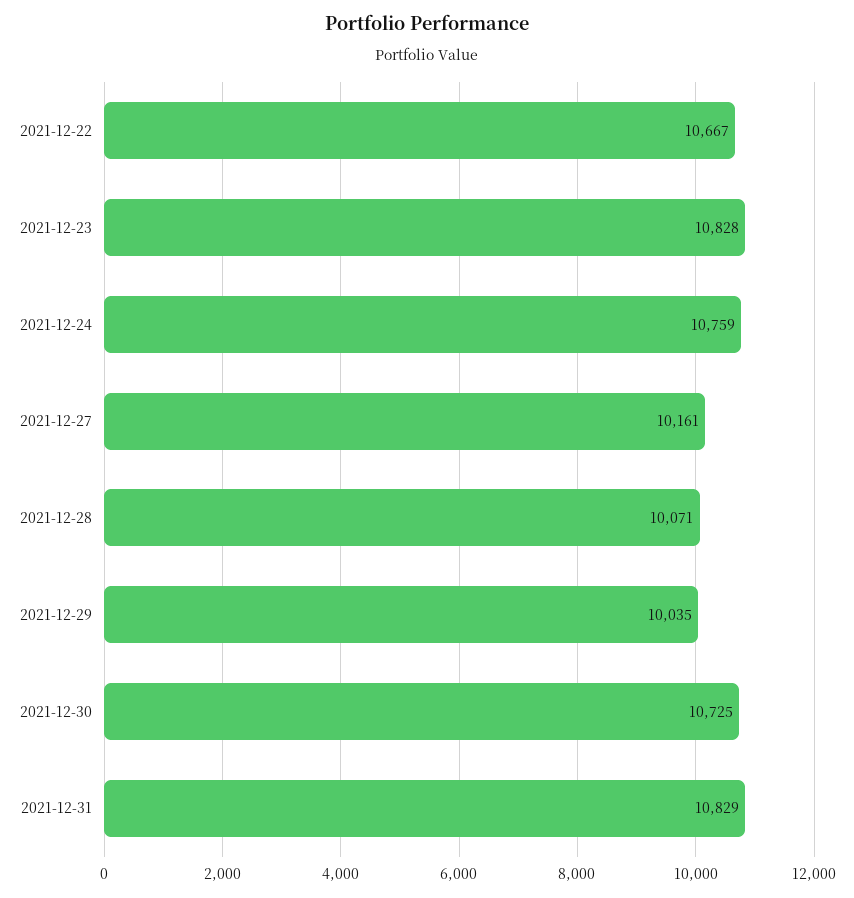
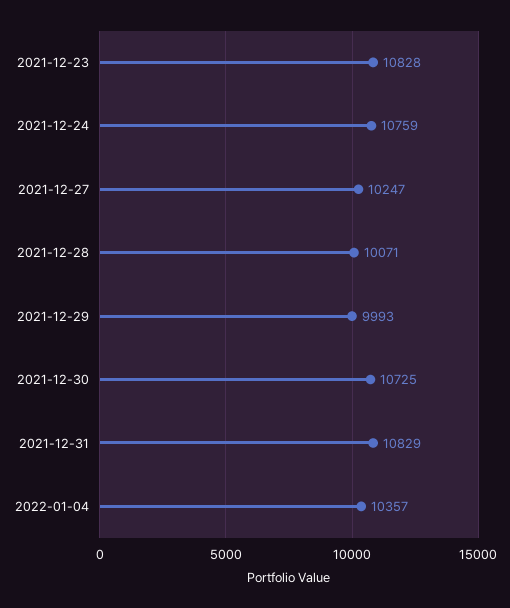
2021-12-22: 10667 -> none
2021-12-27: 10161 -> 10247
2021-12-29: 10035 -> 9993
2022-01-04: none -> 10357

